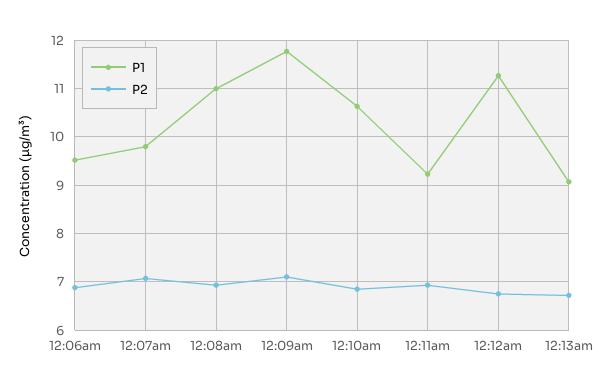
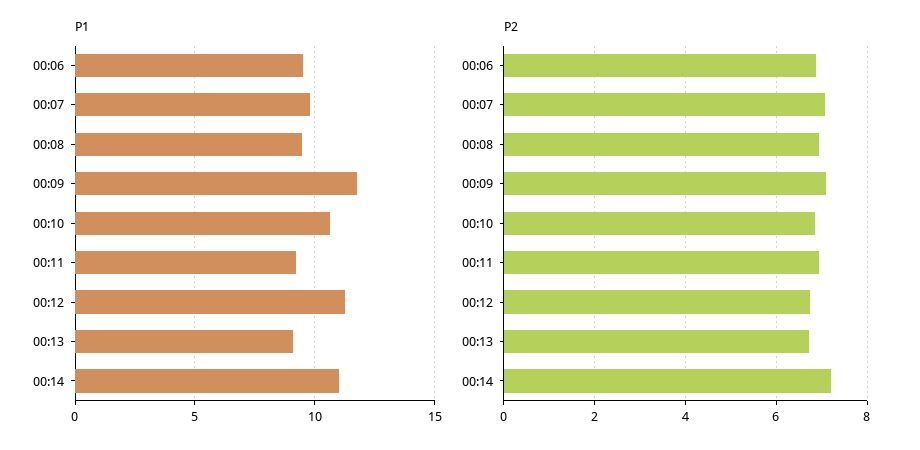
P1, 12:08am: 11 -> 9.5
P1, 00:14: none -> 11
P2, 00:14: none -> 7.2

